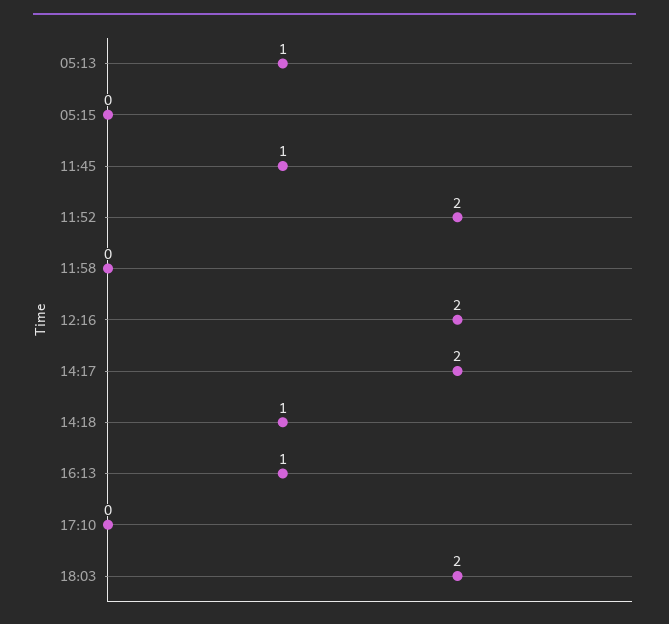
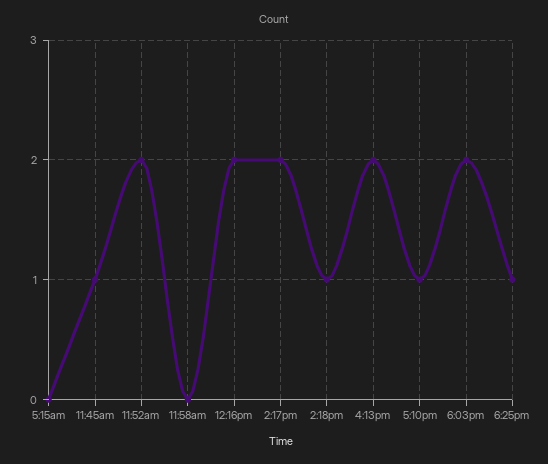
05:13: 1 -> none
16:13: 1 -> 2
17:10: 0 -> 1
6:25pm: none -> 1

